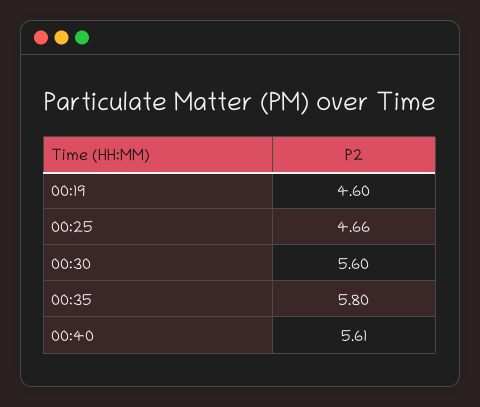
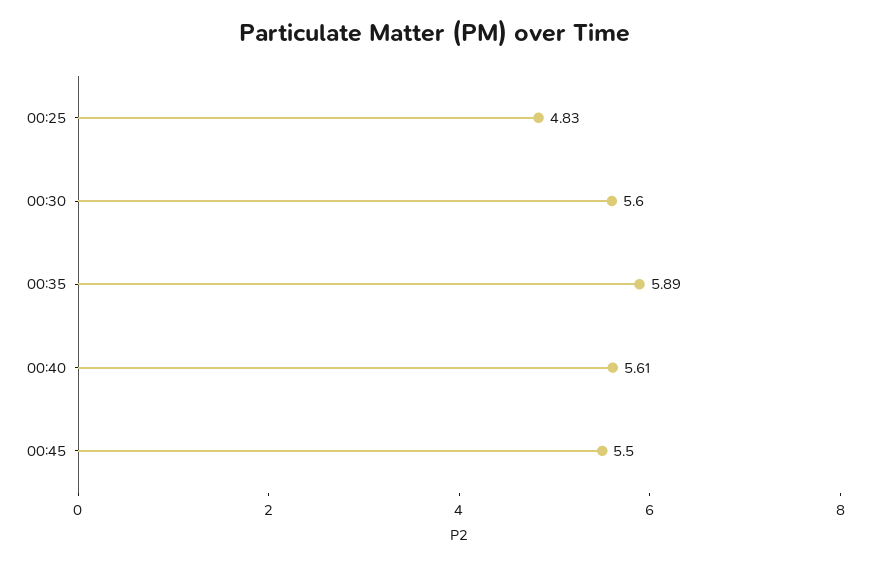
00:19: 4.6 -> none
00:25: 4.66 -> 4.83
00:35: 5.8 -> 5.89
00:45: none -> 5.5

